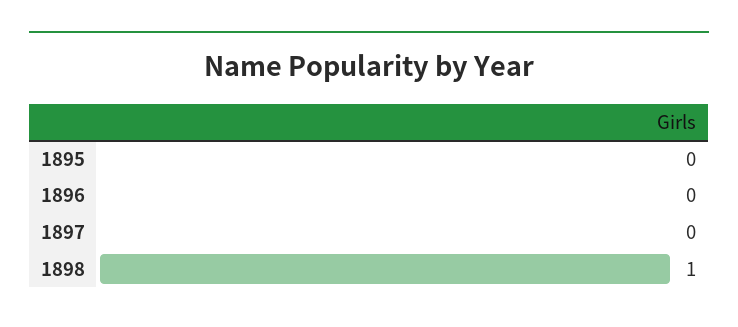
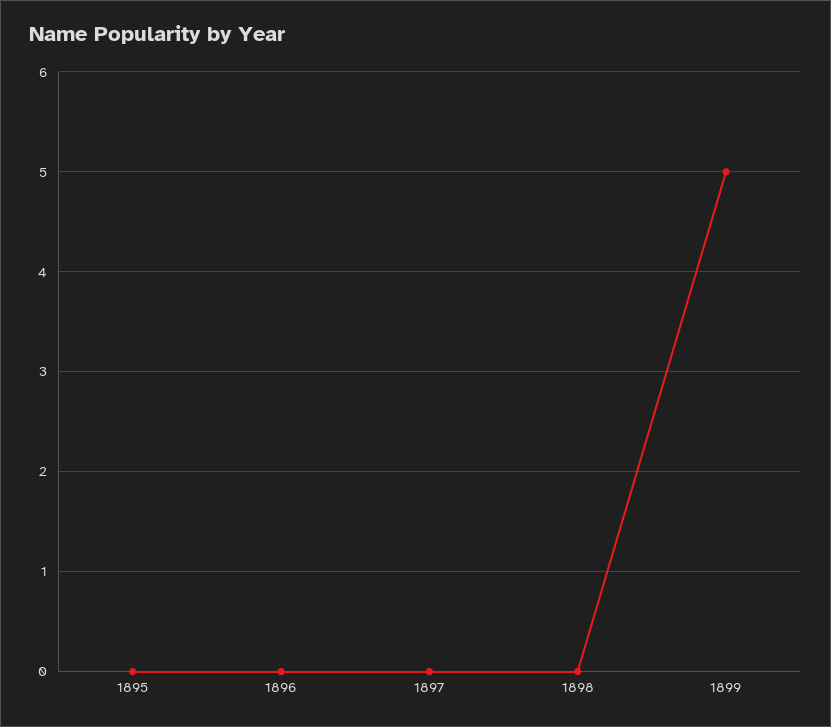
1898: 1 -> 0
1899: none -> 5

